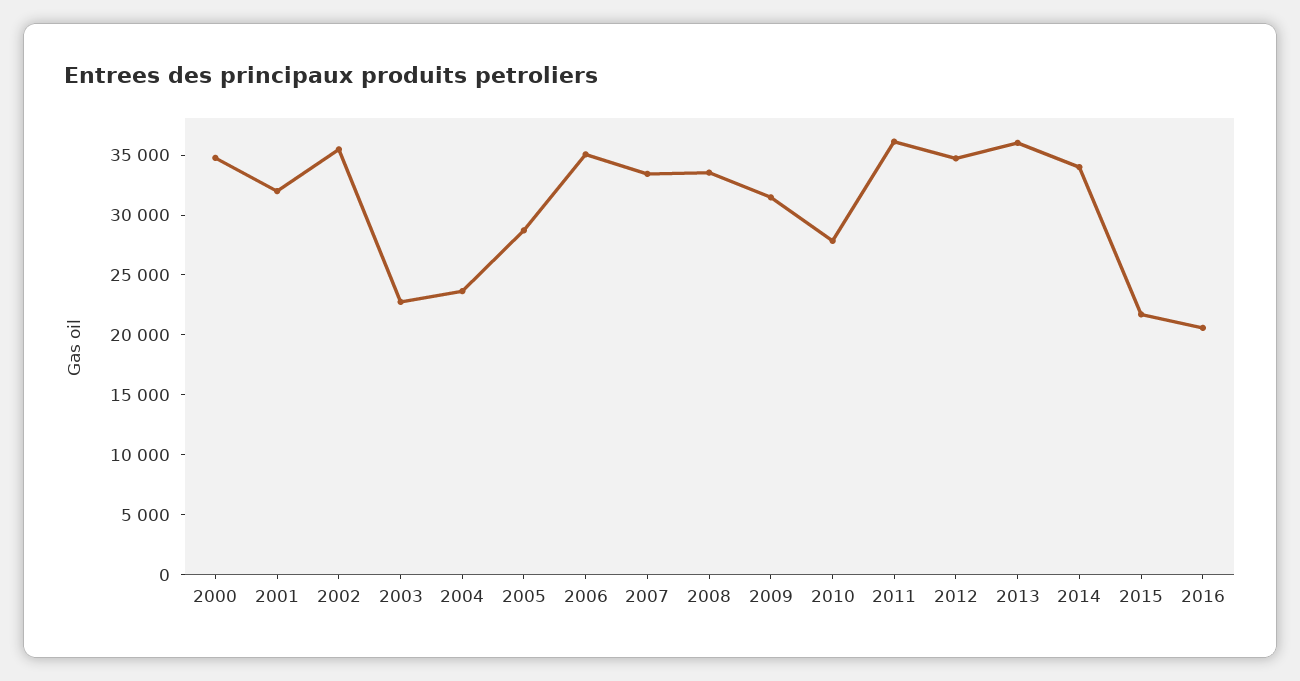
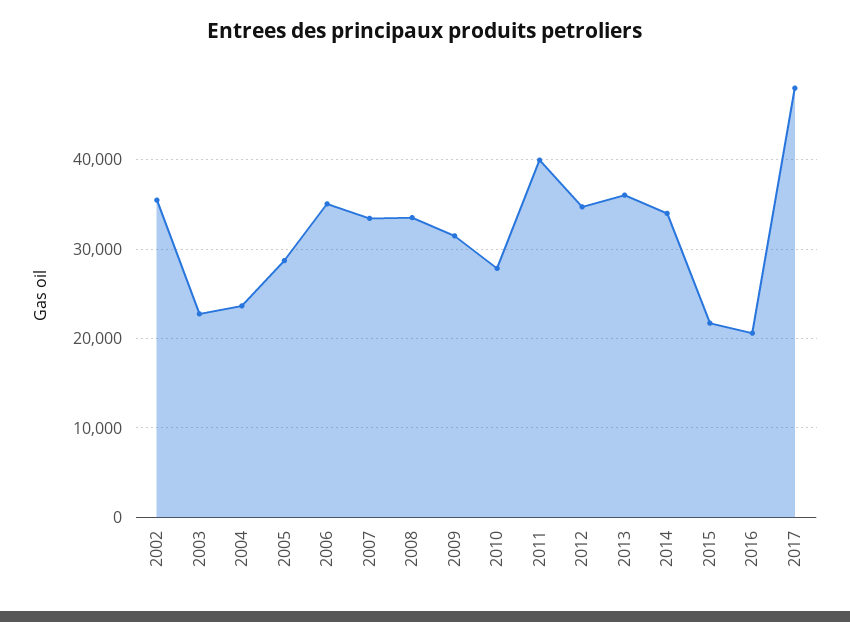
2000: 35000 -> none
2001: 32000 -> none
2011: 36000 -> 40000
2017: none -> 48000

